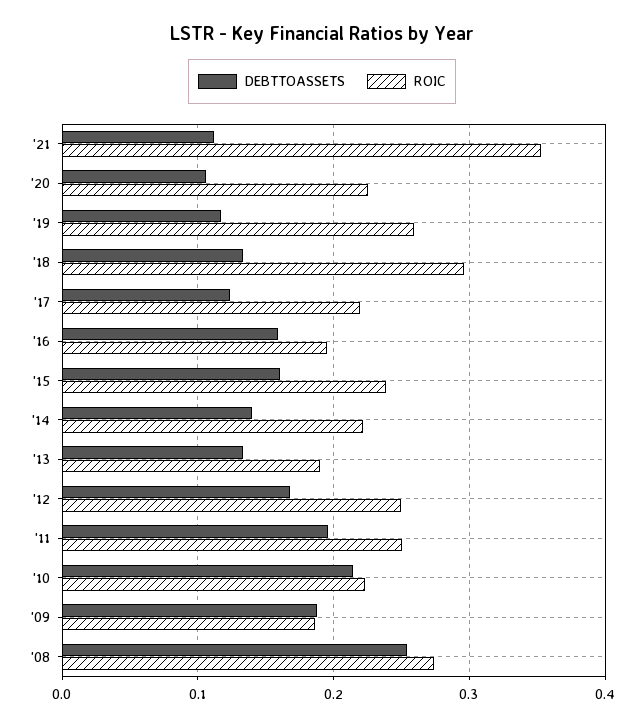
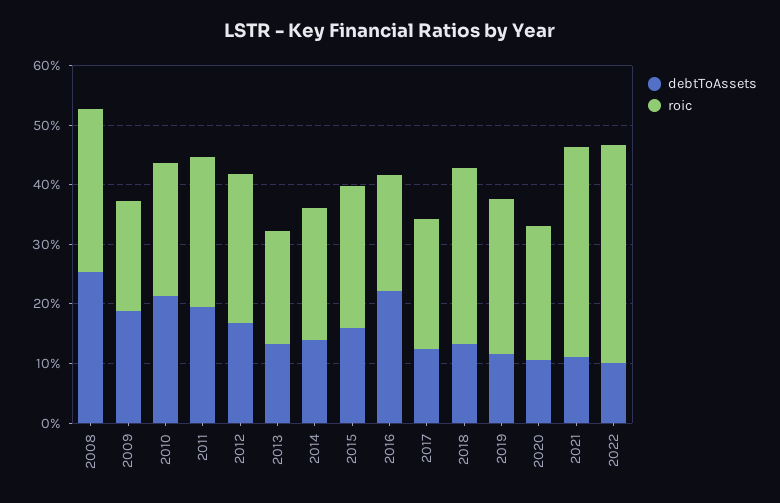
DEBTTOASSETS, '16: 0.16 -> 0.22
DEBTTOASSETS, 2022: none -> 0.1
ROIC, 2022: none -> 0.36

